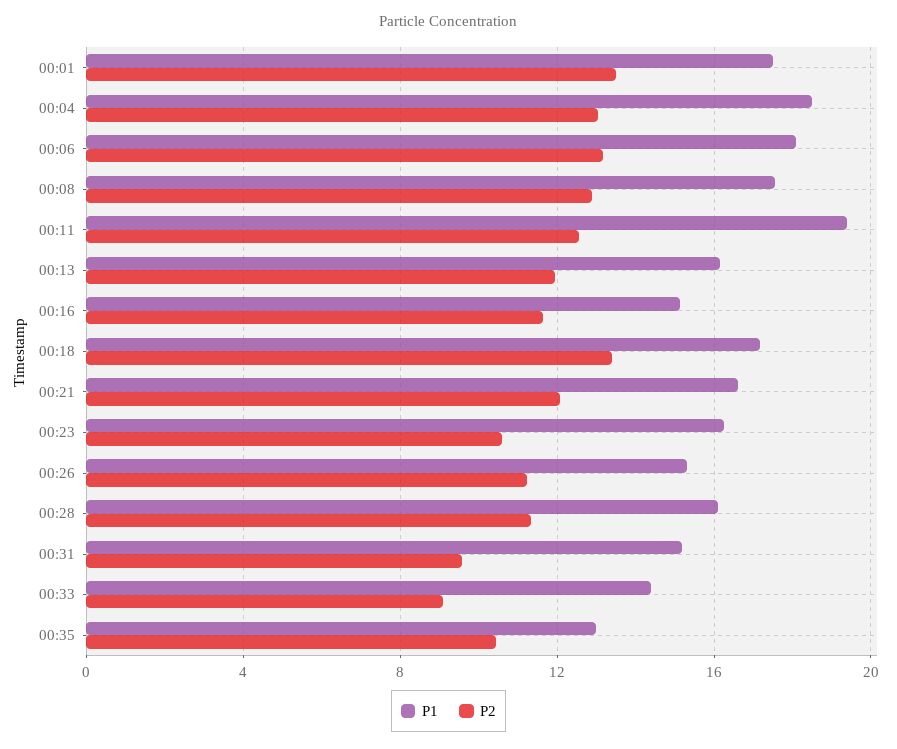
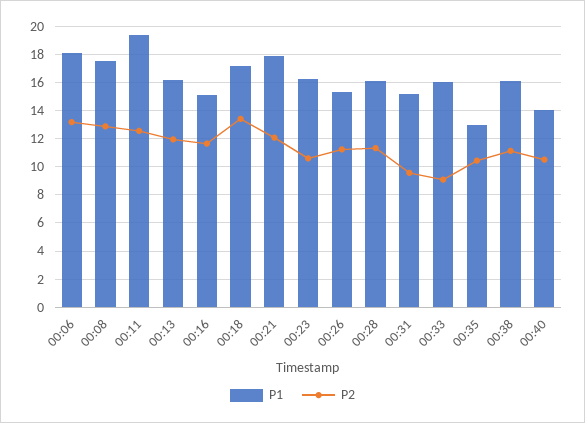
P1, 00:01: 17.5 -> none
P2, 00:01: 13.5 -> none
P1, 00:04: 18.5 -> none
P2, 00:04: 13 -> none
P1, 00:21: 16.5 -> 18
P1, 00:33: 14.5 -> 16
P1, 00:38: none -> 16
P2, 00:38: none -> 11
P1, 00:40: none -> 14
P2, 00:40: none -> 10.5

